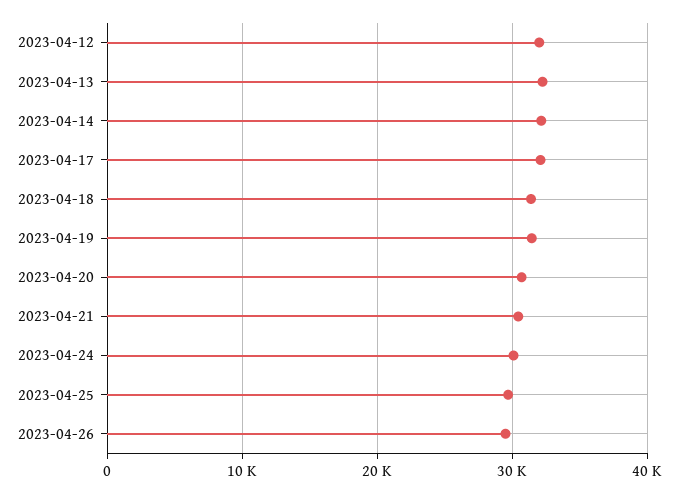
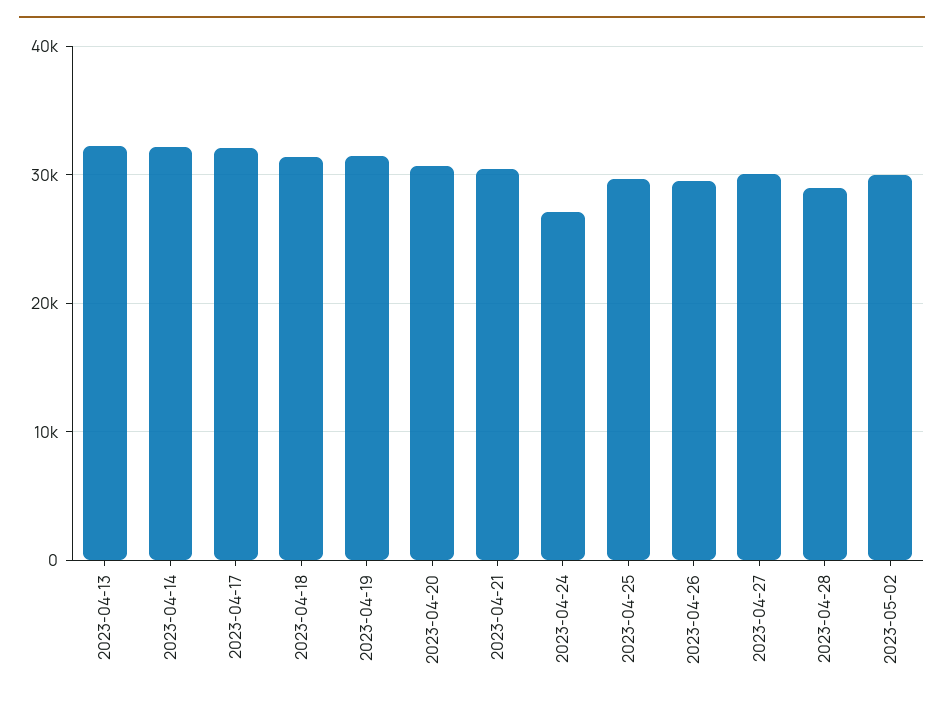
2023-04-12: 32000 -> none
2023-04-24: 30000 -> 27000
2023-04-27: none -> 30000
2023-04-28: none -> 29000
2023-05-02: none -> 30000

